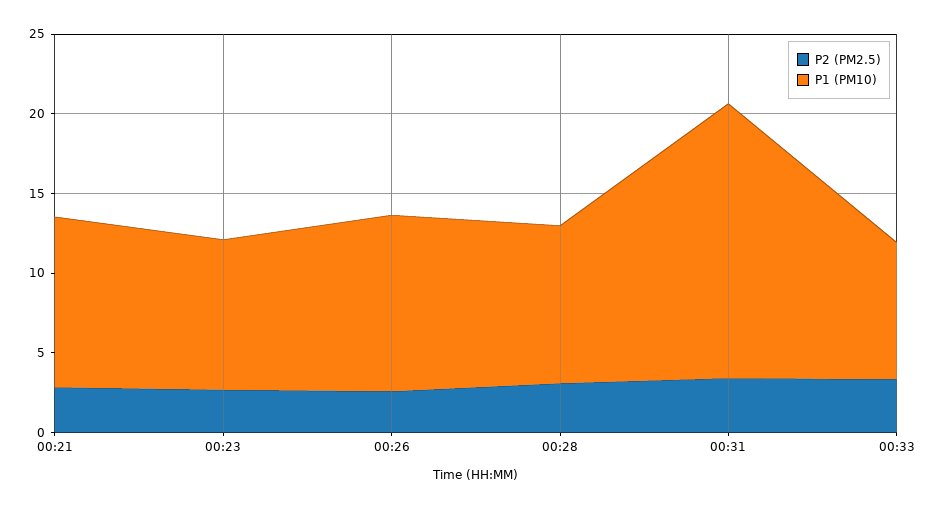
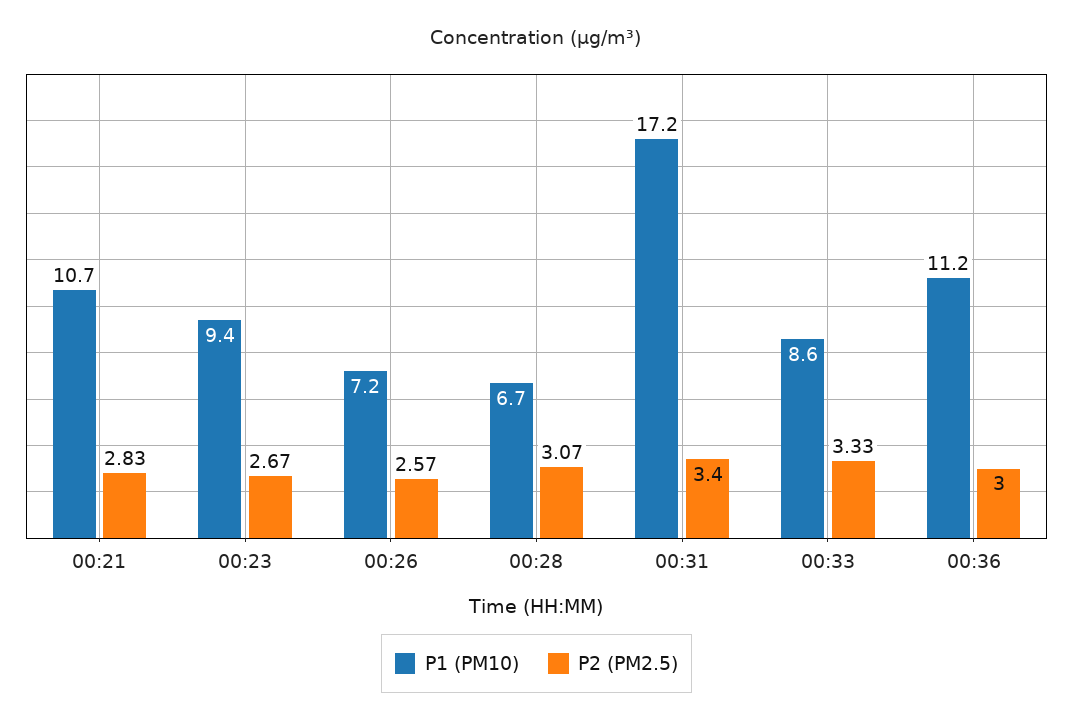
P1 (PM10), 00:26: 11 -> 7.2
P1 (PM10), 00:28: 10 -> 6.7
P1 (PM10), 00:36: none -> 11.2
P2 (PM2.5), 00:36: none -> 3

